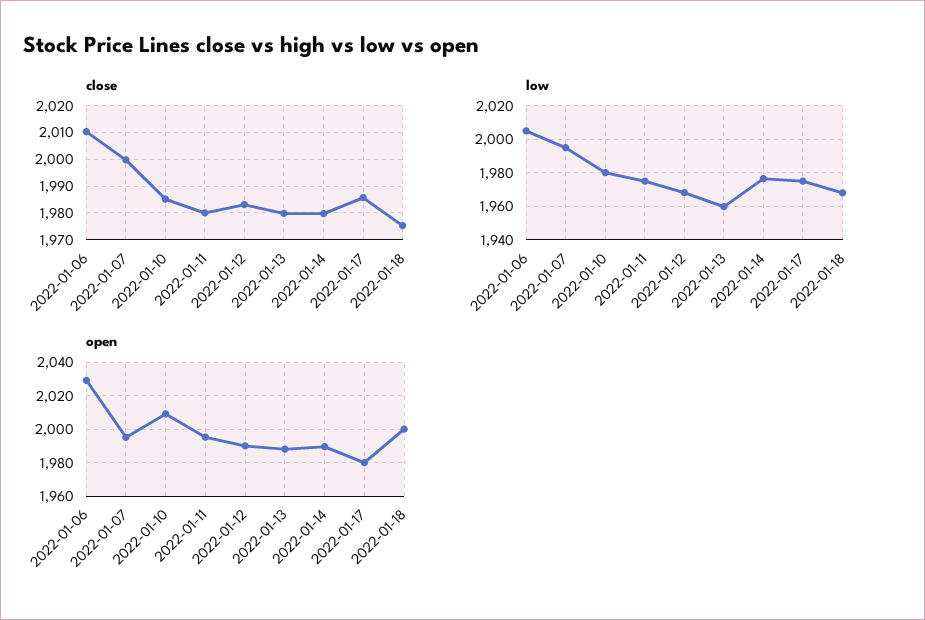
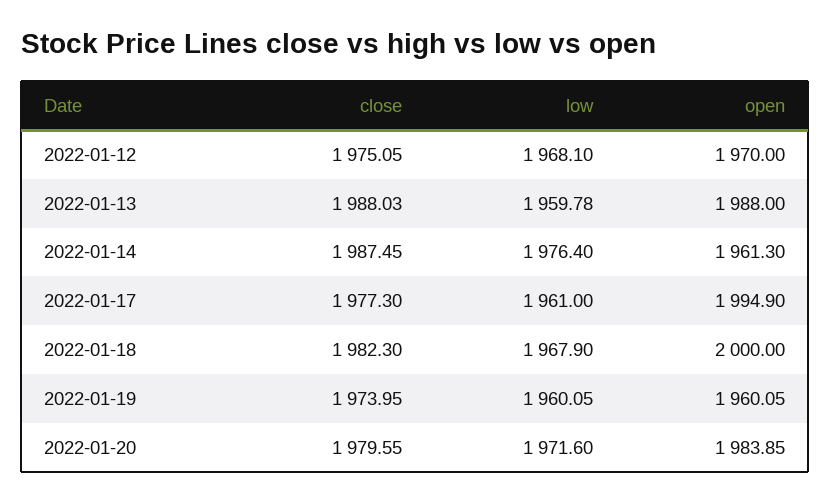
close, 2022-01-06: 2010 -> none
close, 2022-01-07: 2000 -> none
close, 2022-01-10: 1985 -> none
close, 2022-01-11: 1980 -> none
close, 2022-01-12: 1982.5 -> 1975.05
close, 2022-01-13: 1980 -> 1988.03
close, 2022-01-14: 1980 -> 1987.45
close, 2022-01-17: 1985 -> 1977.3
close, 2022-01-18: 1975 -> 1982.3
low, 2022-01-06: 2005 -> none
low, 2022-01-07: 1995 -> none
low, 2022-01-10: 1980 -> none
low, 2022-01-11: 1975 -> none
low, 2022-01-17: 1975 -> 1961
open, 2022-01-06: 2030 -> none
open, 2022-01-07: 1995 -> none
open, 2022-01-10: 2010 -> none
open, 2022-01-11: 1995 -> none
open, 2022-01-12: 1990 -> 1970
open, 2022-01-14: 1990 -> 1961.3
open, 2022-01-17: 1980 -> 1994.9
close, 2022-01-19: none -> 1973.95
low, 2022-01-19: none -> 1960.05
open, 2022-01-19: none -> 1960.05
close, 2022-01-20: none -> 1979.55
low, 2022-01-20: none -> 1971.6
open, 2022-01-20: none -> 1983.85

